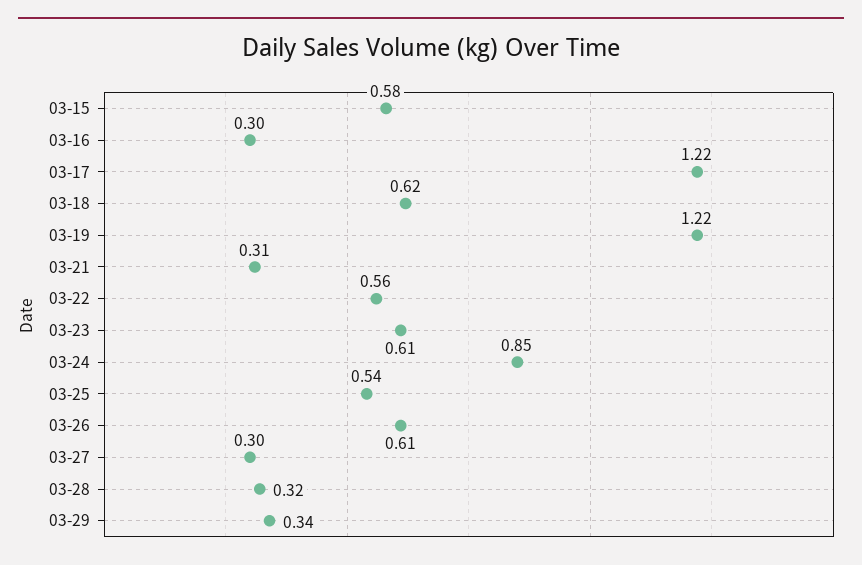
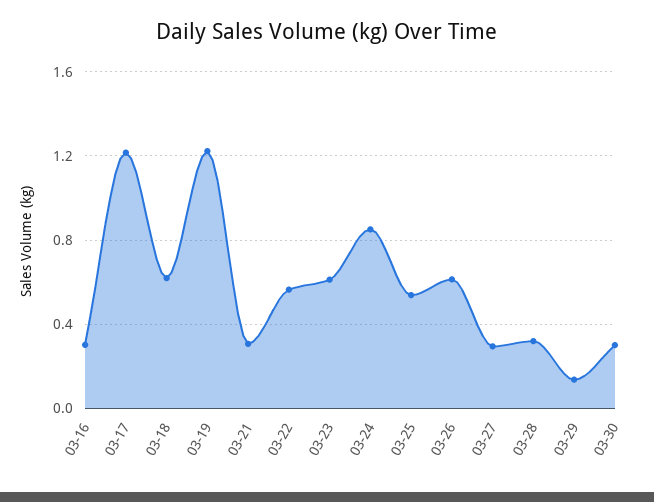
03-15: 0.58 -> none
03-29: 0.34 -> 0.15
03-30: none -> 0.3

